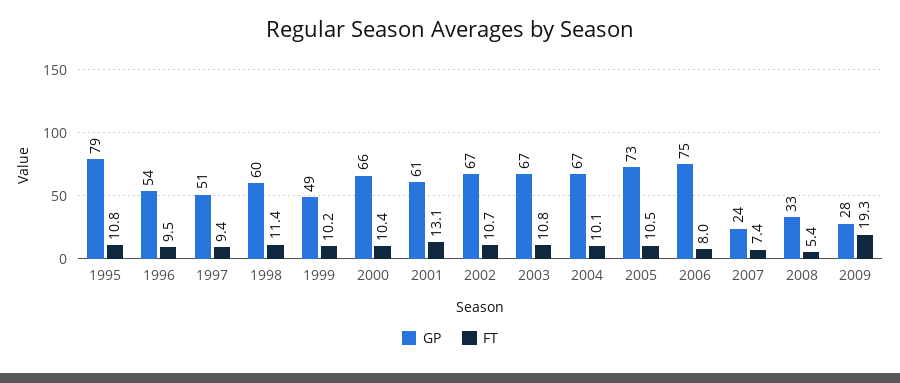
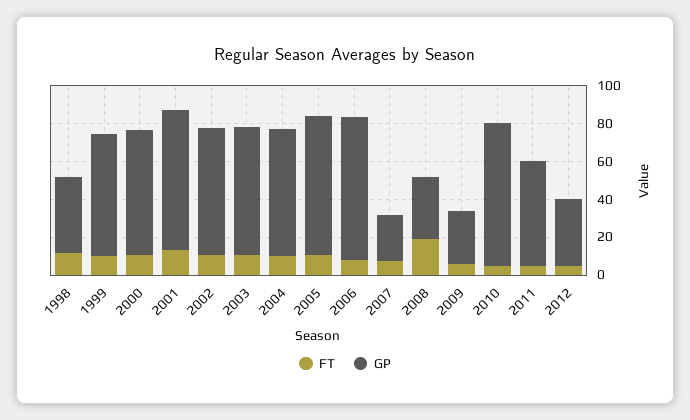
GP, 1995: 79 -> none
FT, 1995: 10.8 -> none
GP, 1996: 54 -> none
FT, 1996: 9.5 -> none
GP, 1997: 51 -> none
FT, 1997: 9.4 -> none
GP, 1998: 60 -> 40
GP, 1999: 49 -> 65
GP, 2001: 61 -> 75
FT, 2008: 5.4 -> 20
FT, 2009: 19.3 -> 5
FT, 2010: none -> 5
GP, 2010: none -> 75
FT, 2011: none -> 5
GP, 2011: none -> 55
FT, 2012: none -> 5
GP, 2012: none -> 35

